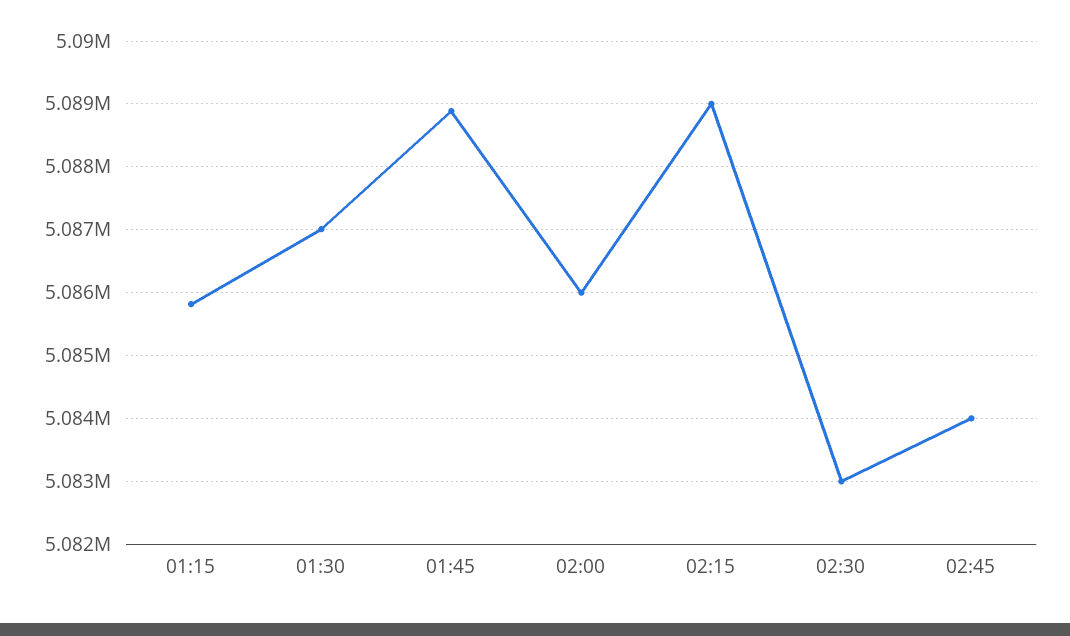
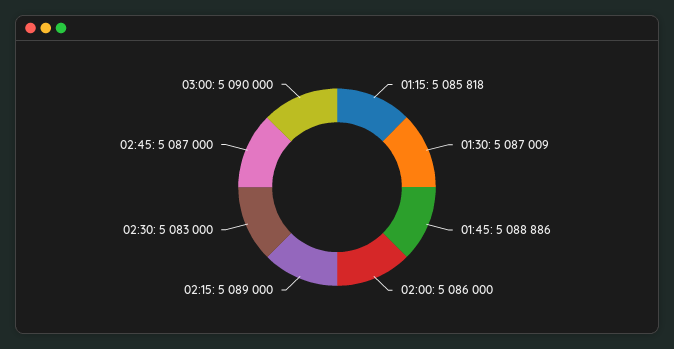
02:45: 5084000 -> 5087000
03:00: none -> 5090000

